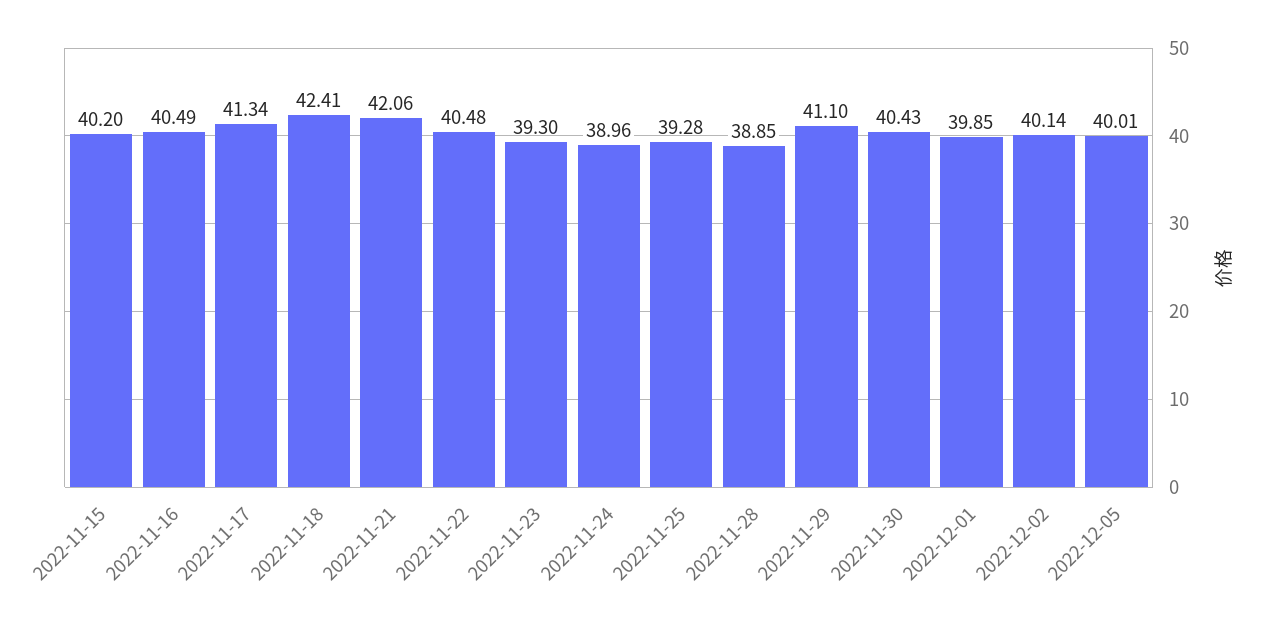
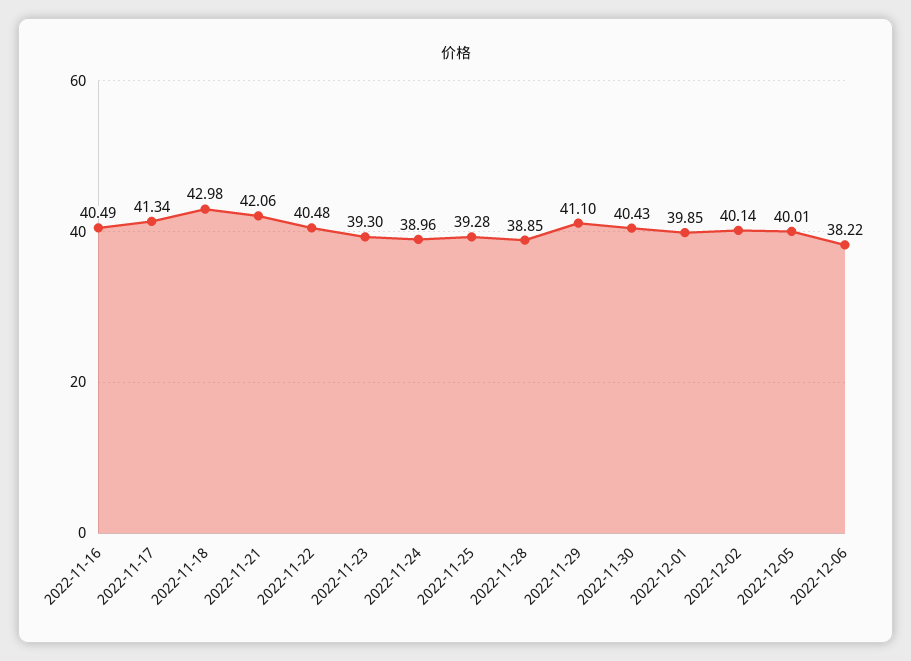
2022-11-15: 40.2 -> none
2022-11-18: 42.41 -> 42.98
2022-12-06: none -> 38.22

